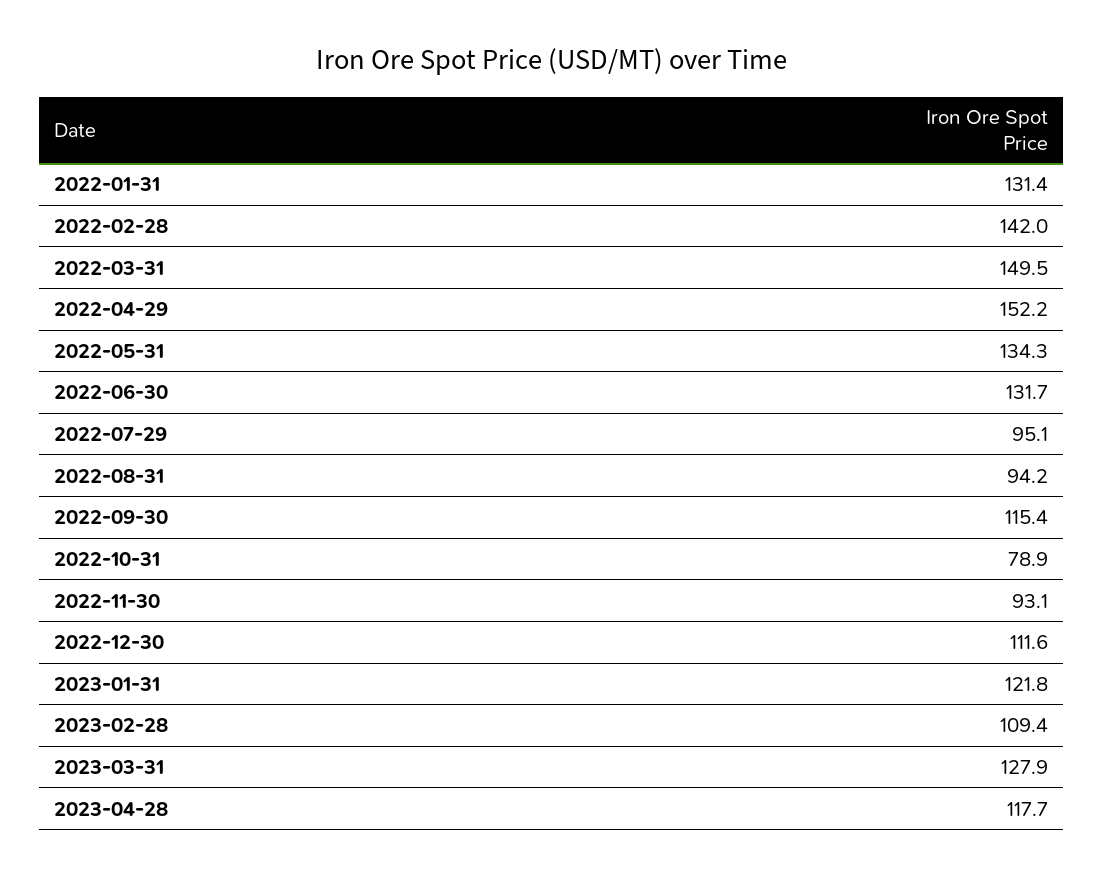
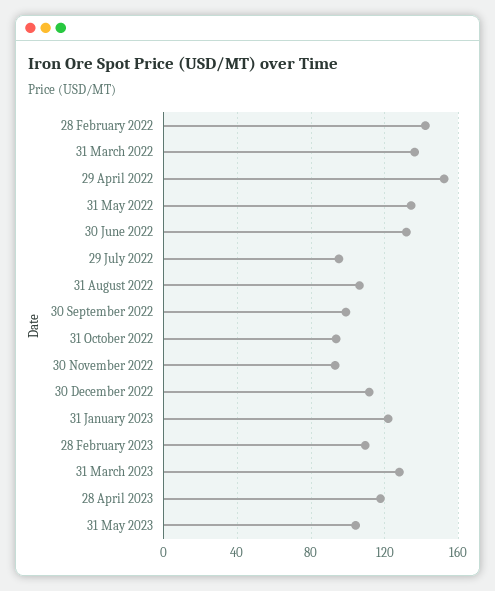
2022-01-31: 131.4 -> none
2022-03-31: 149.5 -> 135
2022-08-31: 94.2 -> 105
2022-09-30: 115.4 -> 100
2022-10-31: 78.9 -> 95
31 May 2023: none -> 105

